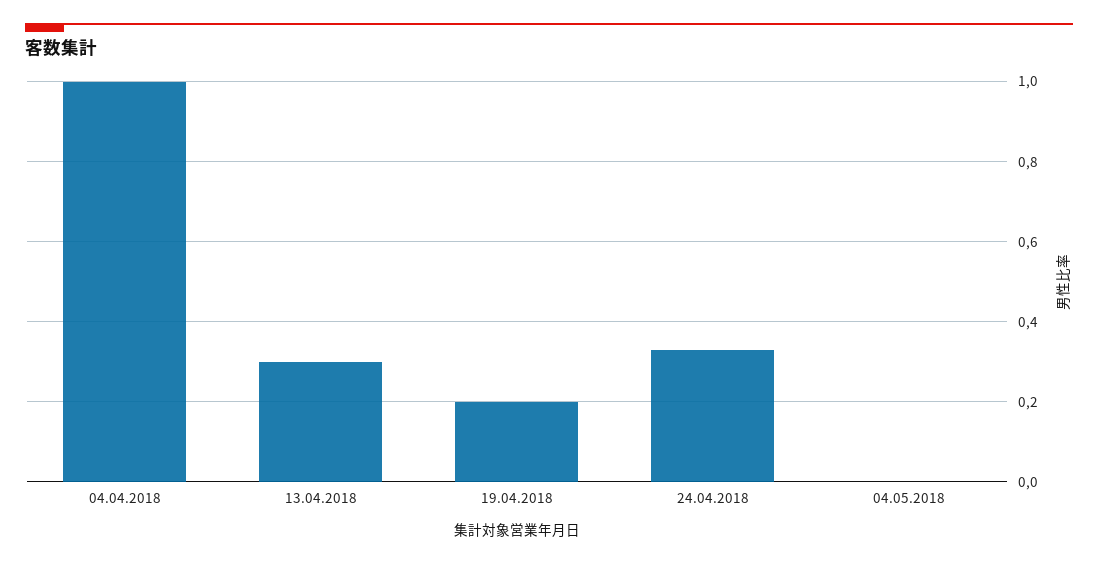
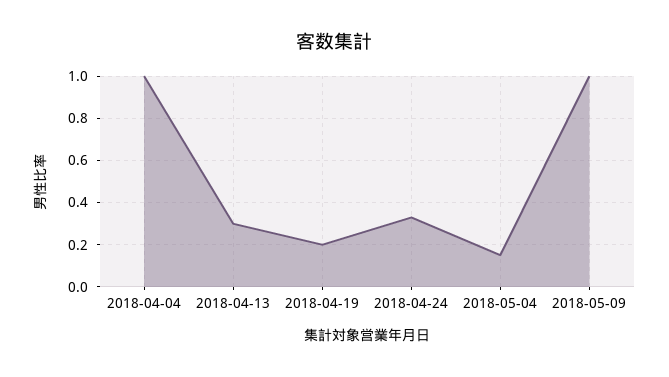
04.05.2018: 0 -> 0.15
2018-05-09: none -> 1

